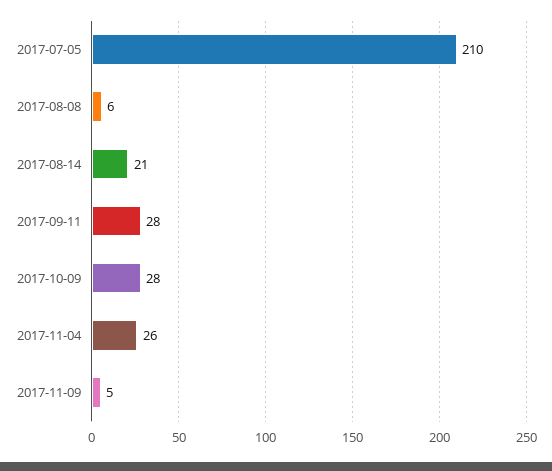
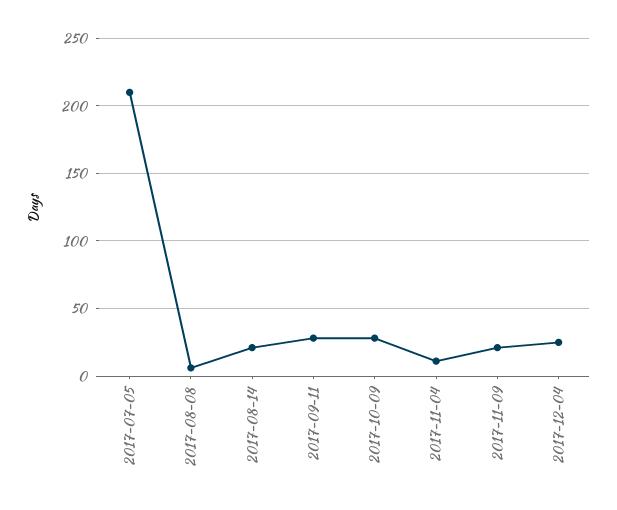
2017-11-04: 26 -> 10
2017-11-09: 5 -> 20
2017-12-04: none -> 25

